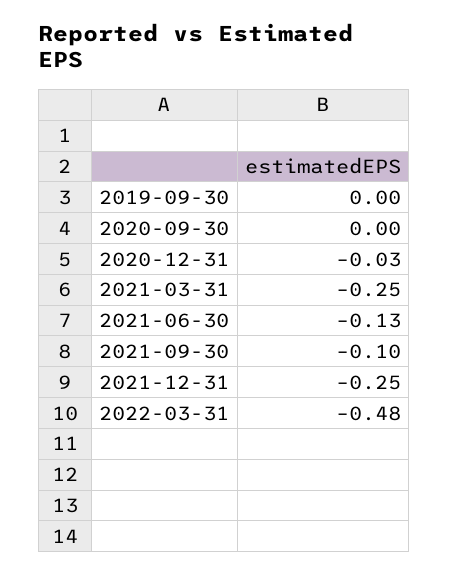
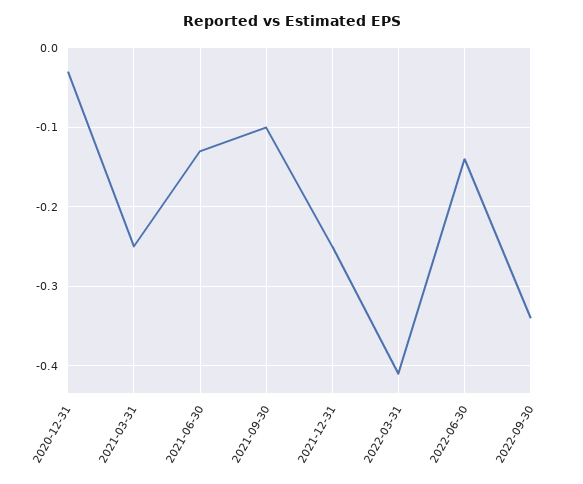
2019-09-30: 0 -> none
2020-09-30: 0 -> none
2022-03-31: -0.48 -> -0.41
2022-06-30: none -> -0.14
2022-09-30: none -> -0.34

